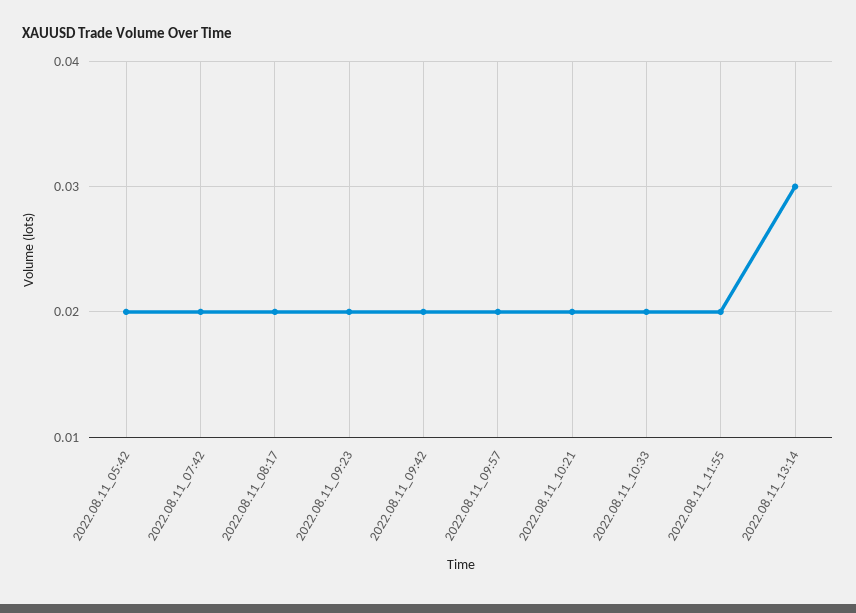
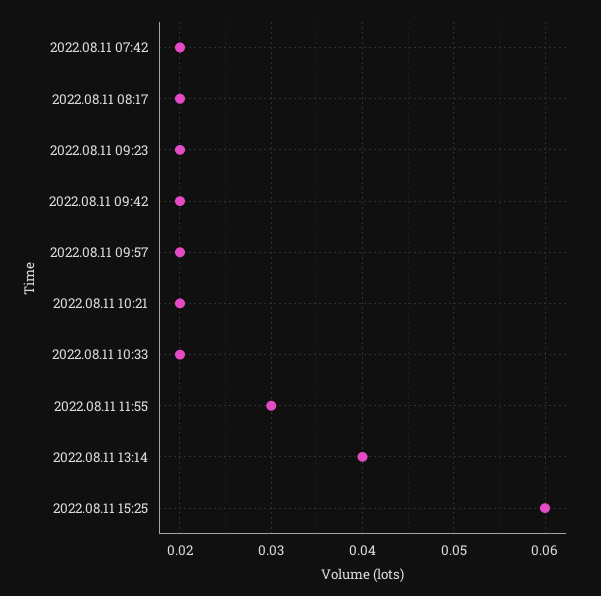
2022.08.11_05:42: 0.02 -> none
2022.08.11_11:55: 0.02 -> 0.03
2022.08.11_13:14: 0.03 -> 0.04
2022.08.11 15:25: none -> 0.06

